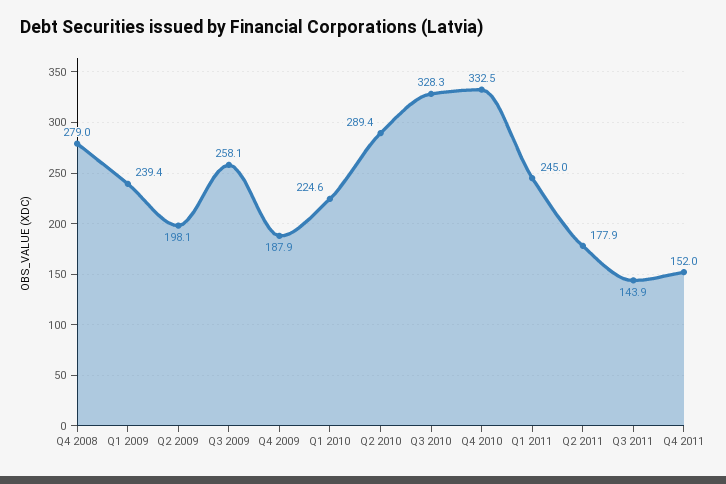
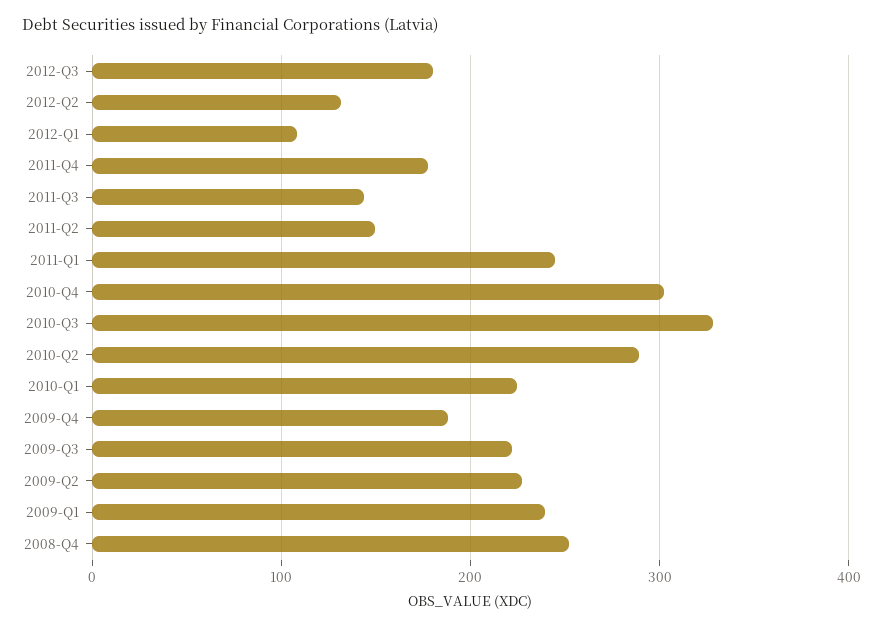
Q4 2008: 279 -> 250
Q2 2009: 198.1 -> 230
Q3 2009: 258.1 -> 220
Q4 2010: 332.5 -> 300
Q2 2011: 177.9 -> 150
Q4 2011: 152 -> 180
2012-Q3: none -> 180
2012-Q2: none -> 130
2012-Q1: none -> 110

